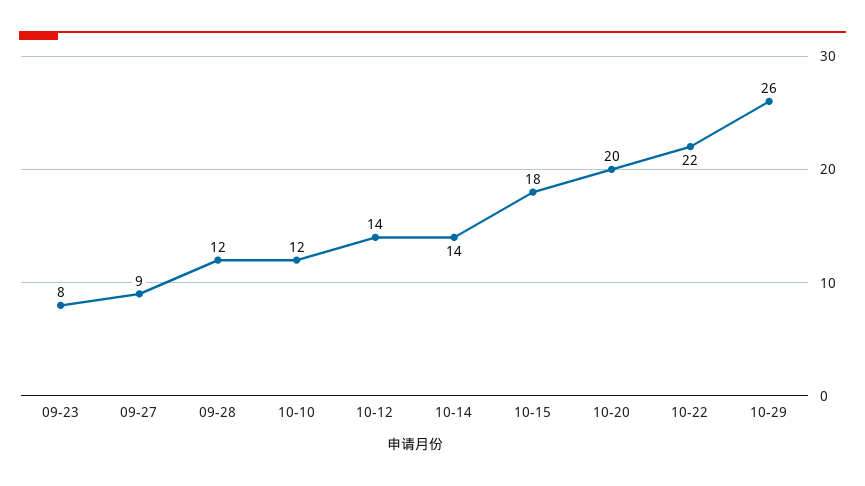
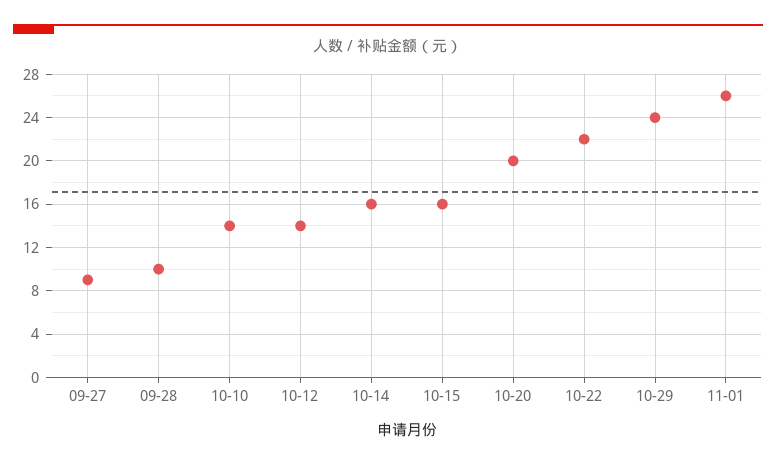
09-23: 8 -> none
09-28: 12 -> 10
10-10: 12 -> 14
10-14: 14 -> 16
10-15: 18 -> 16
10-29: 26 -> 24
11-01: none -> 26

